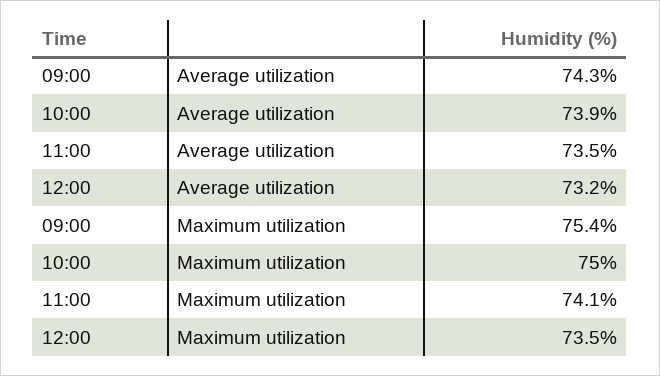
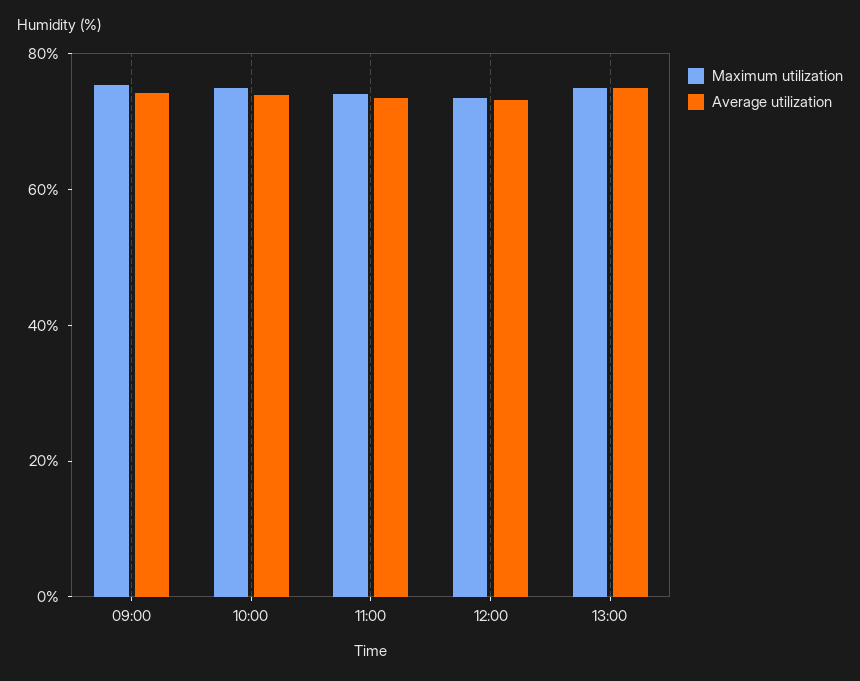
Maximum utilization, 13:00: none -> 75
Average utilization, 13:00: none -> 75

